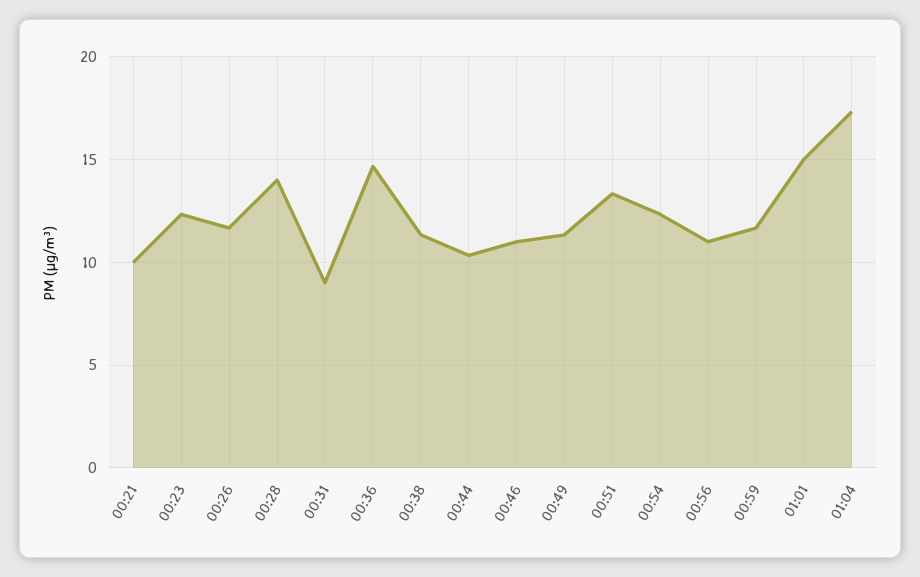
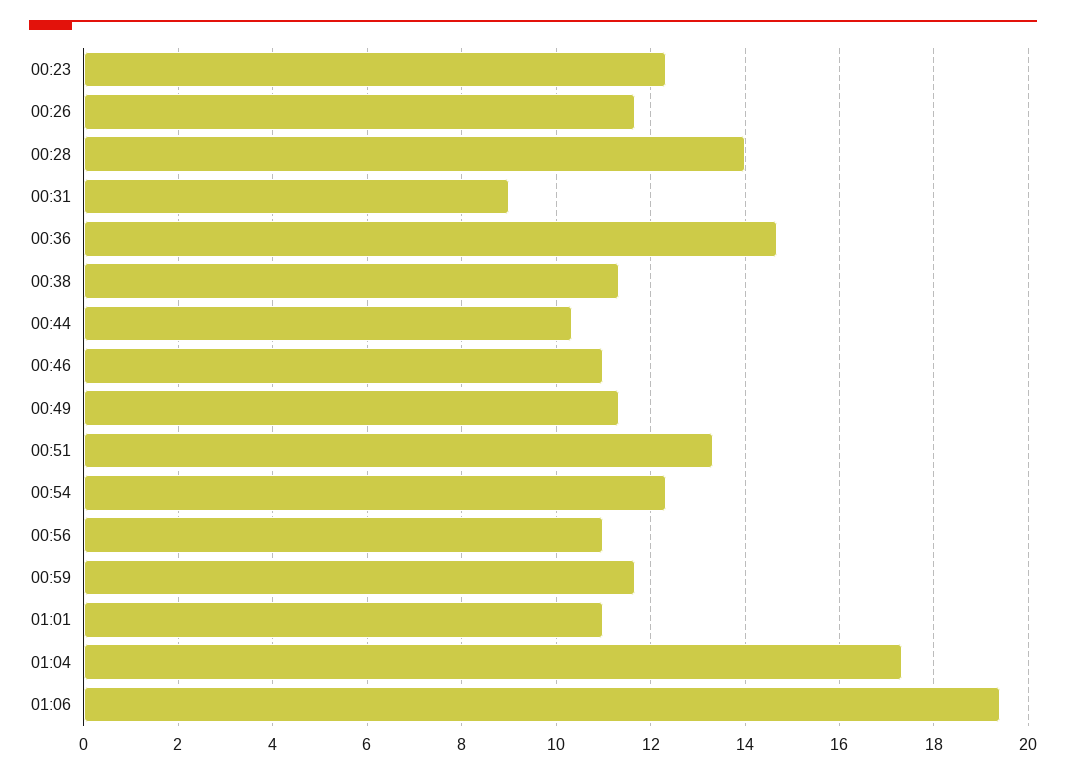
00:21: 10 -> none
01:01: 15 -> 11
01:06: none -> 19.4

